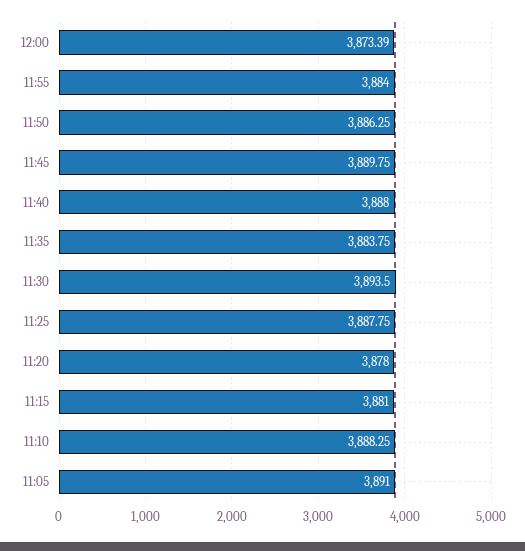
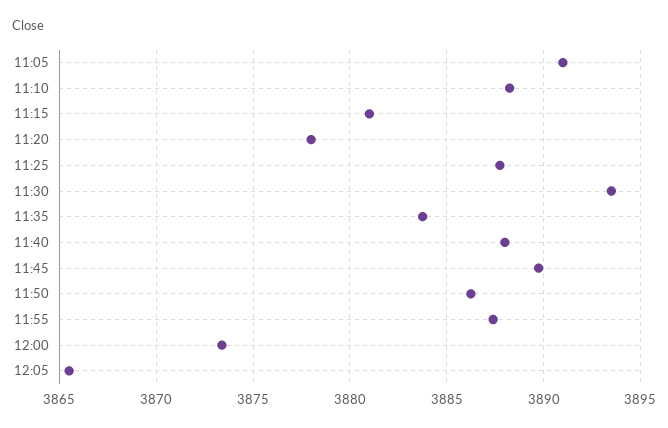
11:55: 3884 -> 3887.5
12:05: none -> 3865.5

